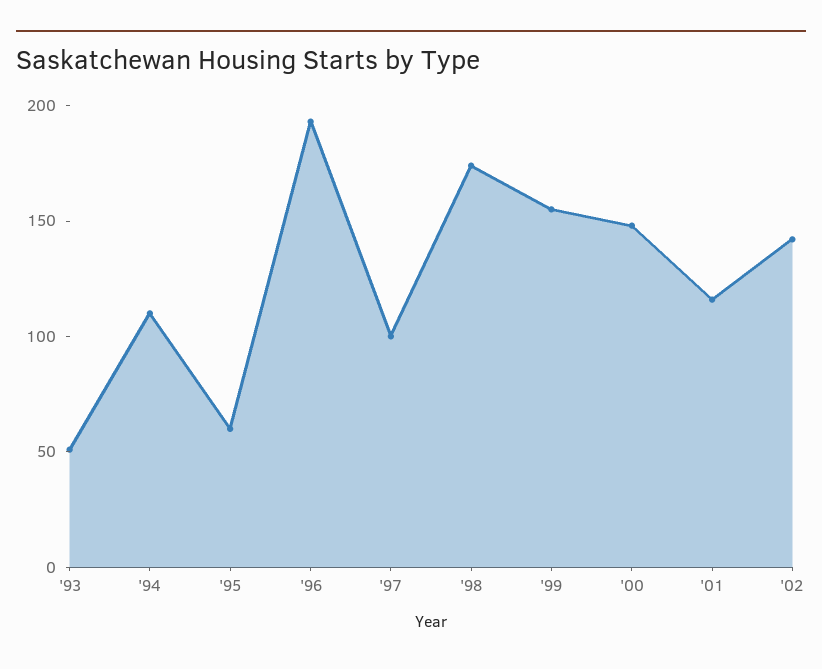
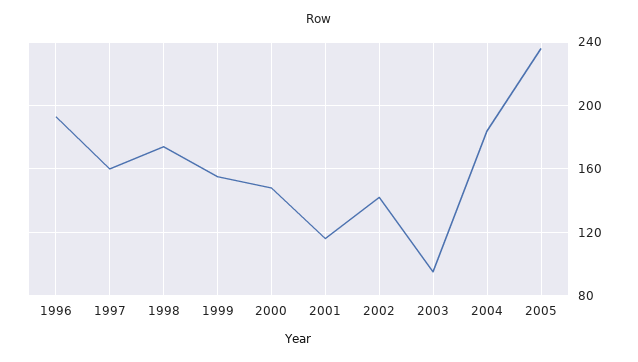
'93: 50 -> none
'94: 110 -> none
'95: 60 -> none
'97: 100 -> 160
2003: none -> 95
2004: none -> 185
2005: none -> 235

